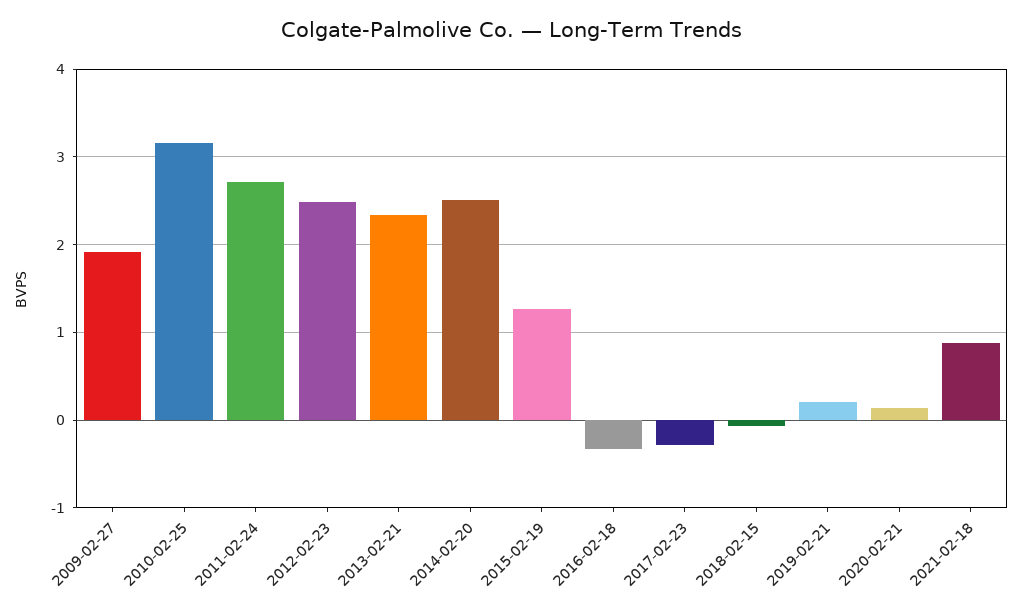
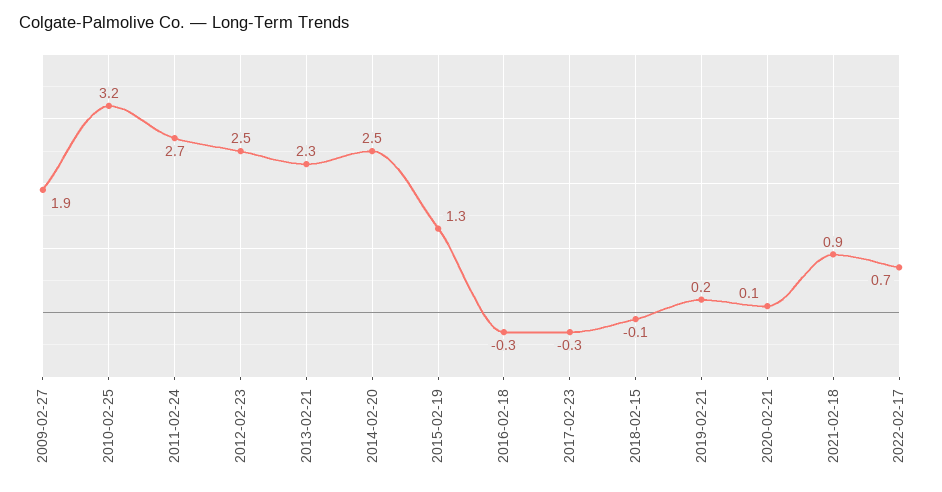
2022-02-17: none -> 0.7

